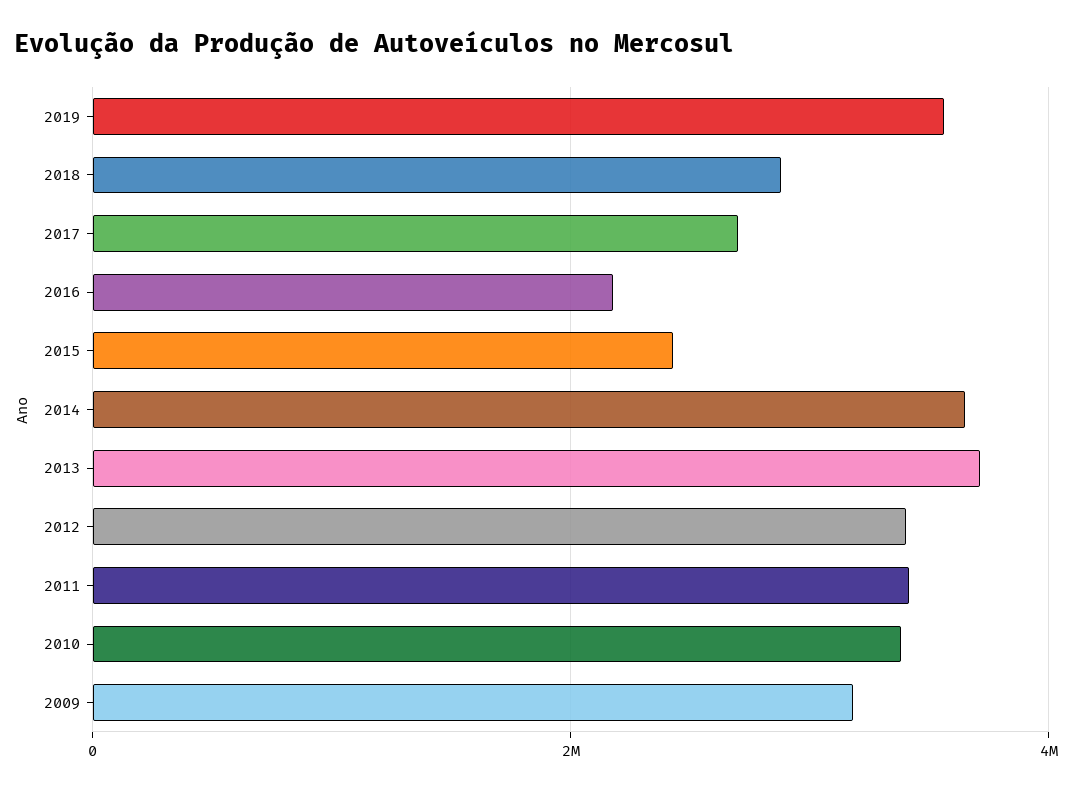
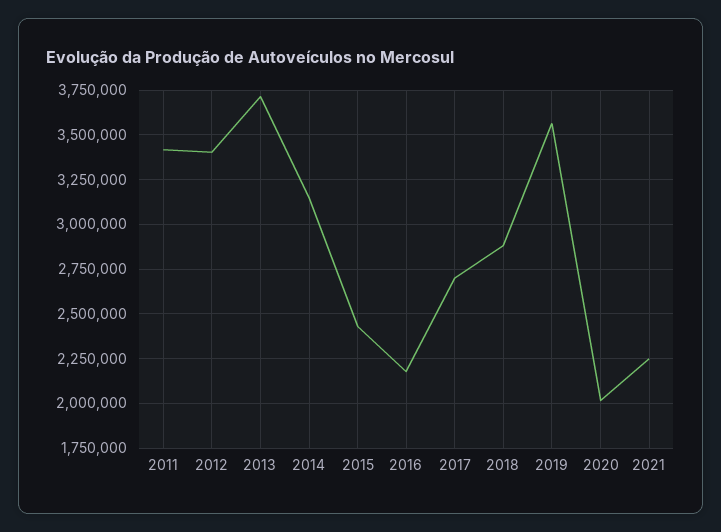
2014: 3600000 -> 3150000
2010: 3400000 -> none
2009: 3200000 -> none
2020: none -> 2000000
2021: none -> 2250000

